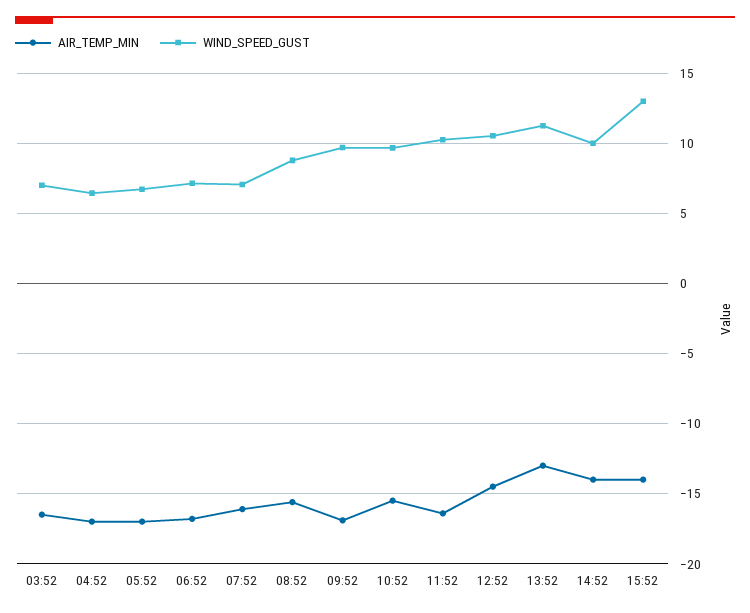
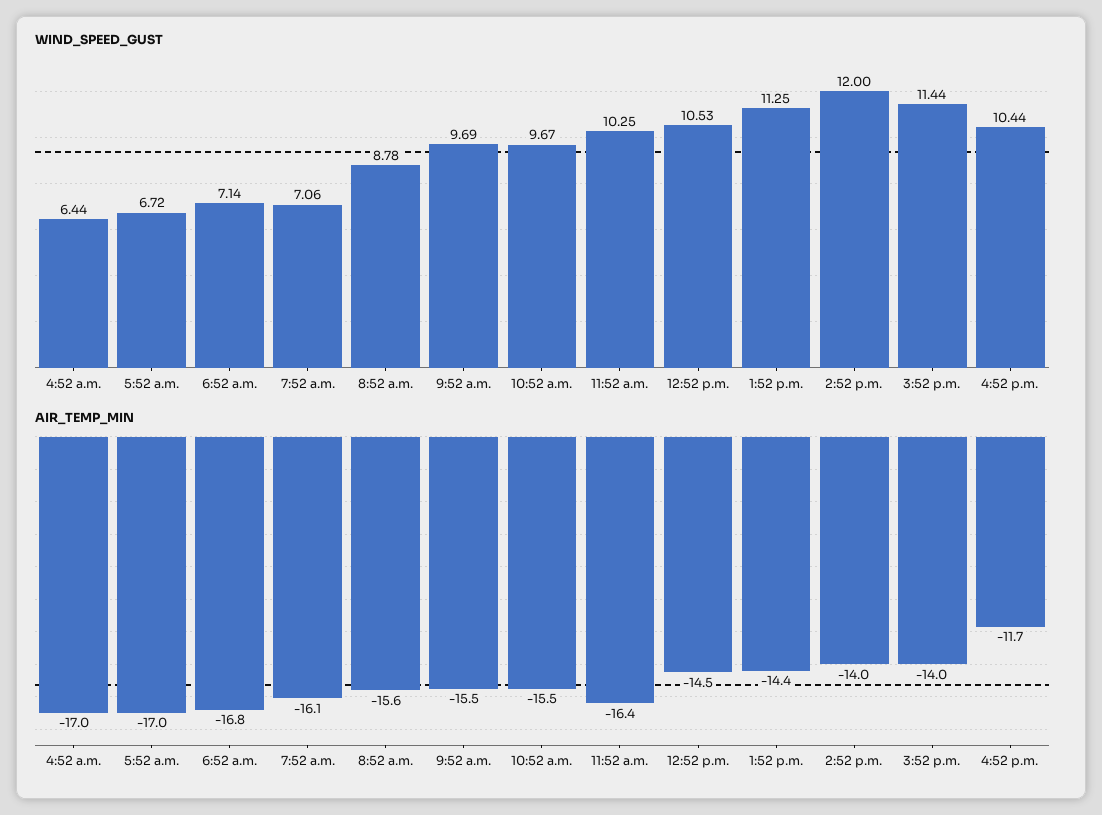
AIR_TEMP_MIN, 03:52: -16.5 -> none
WIND_SPEED_GUST, 03:52: 7 -> none
AIR_TEMP_MIN, 09:52: -17 -> -15.5
AIR_TEMP_MIN, 13:52: -13 -> -14.4
WIND_SPEED_GUST, 14:52: 10 -> 12
WIND_SPEED_GUST, 15:52: 13 -> 11.44
WIND_SPEED_GUST, 4:52 p.m.: none -> 10.44
AIR_TEMP_MIN, 4:52 p.m.: none -> -11.7

